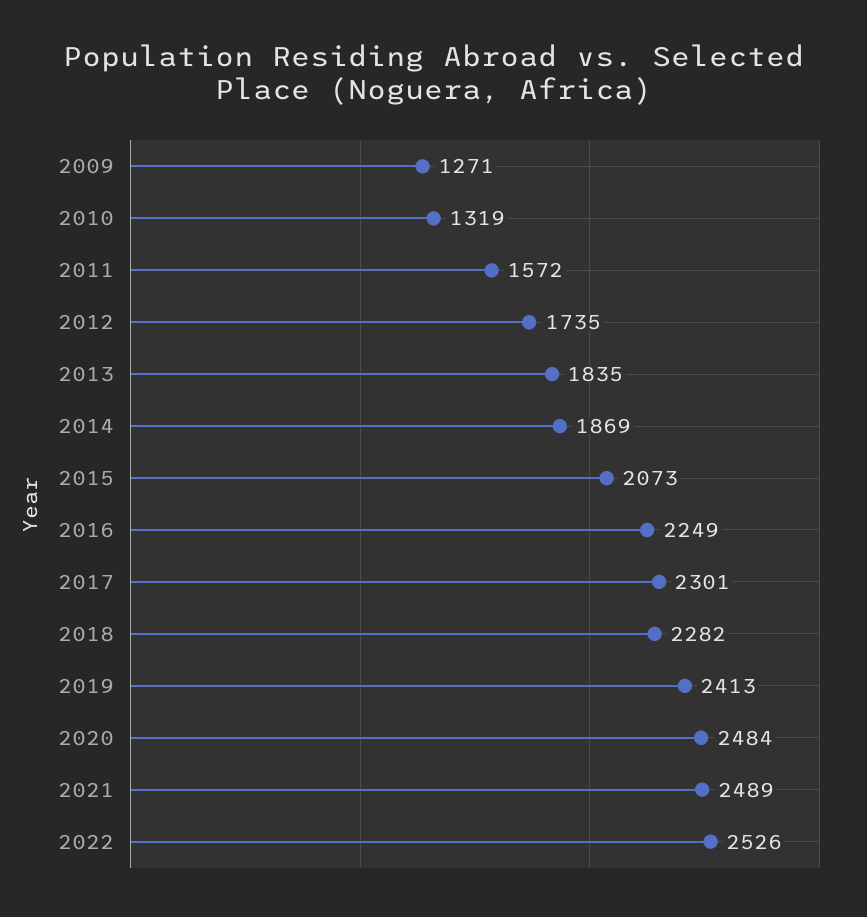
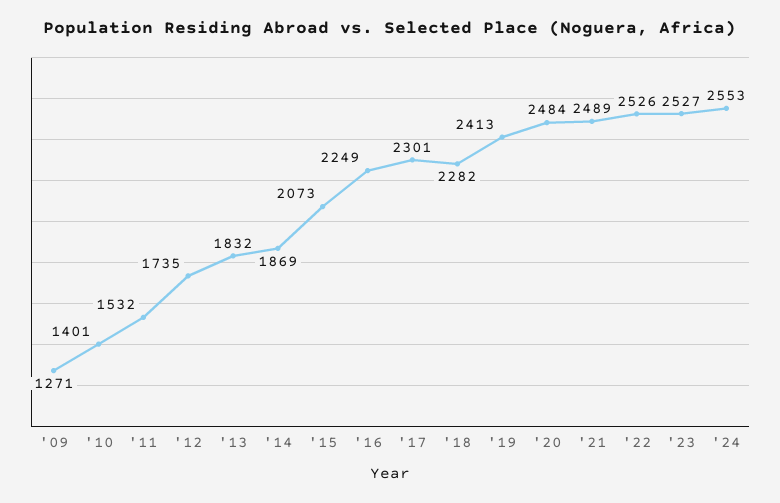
2010: 1319 -> 1401
2011: 1572 -> 1532
2013: 1835 -> 1832
'23: none -> 2527
'24: none -> 2553

